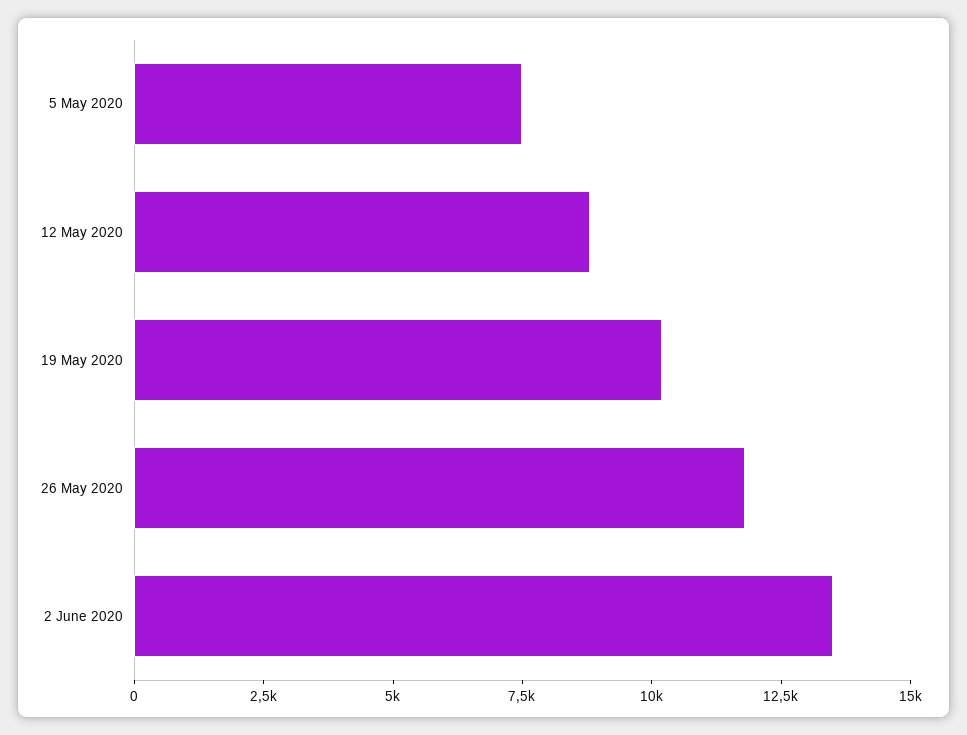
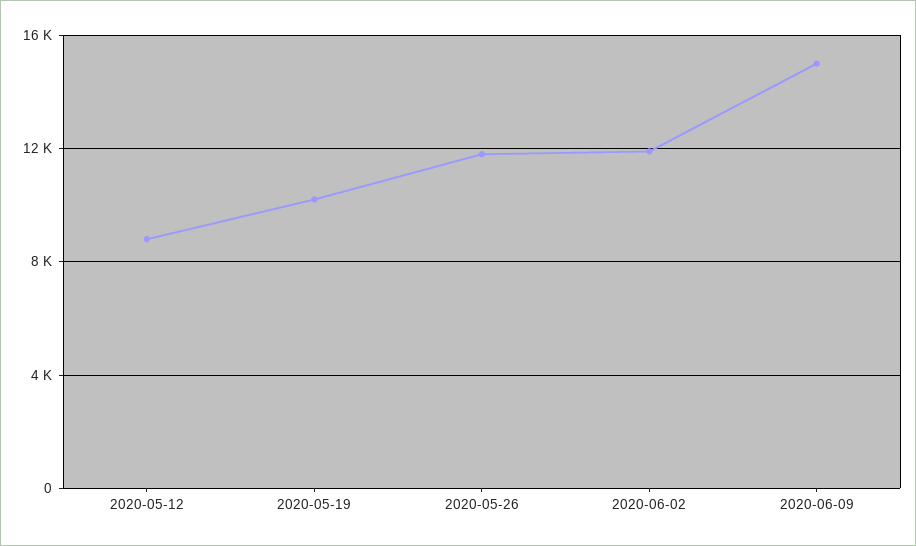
5 May 2020: 7500 -> none
2 June 2020: 13500 -> 12000
2020-06-09: none -> 15000

